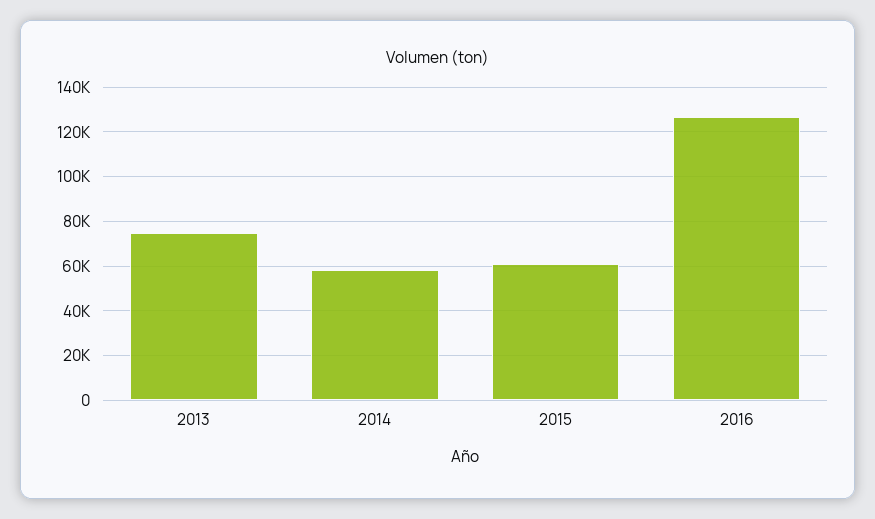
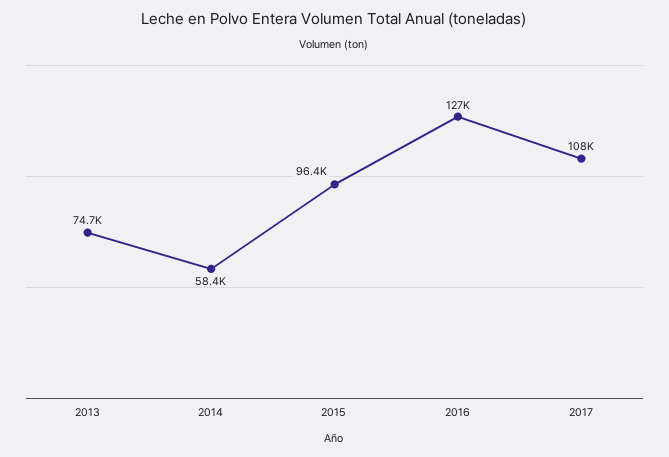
2015: 60000 -> 96400
2017: none -> 108000

